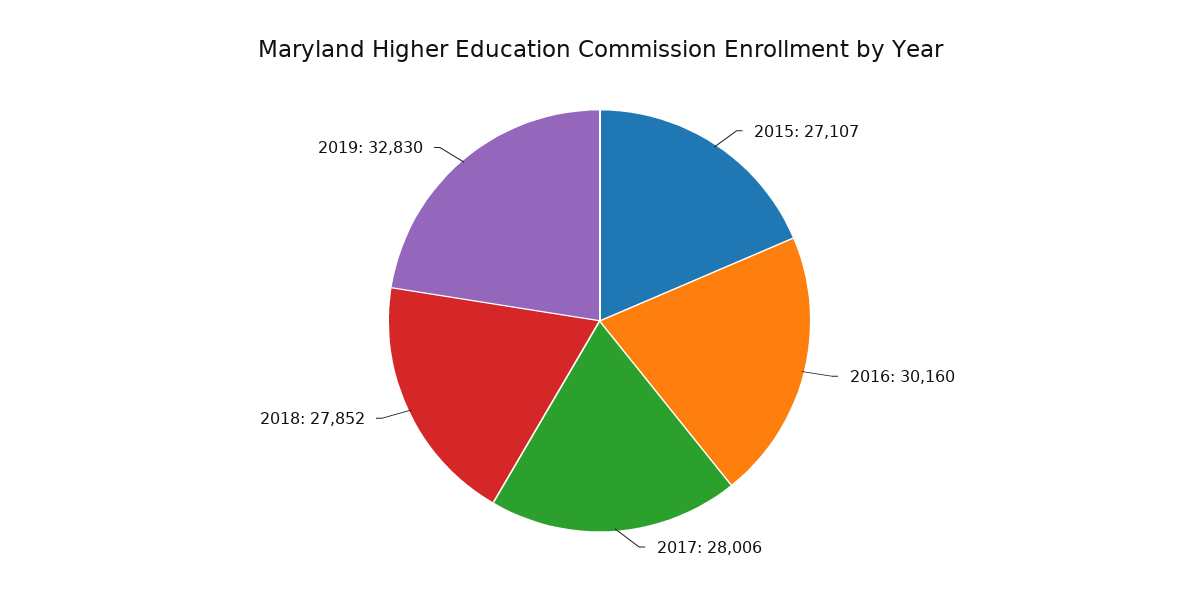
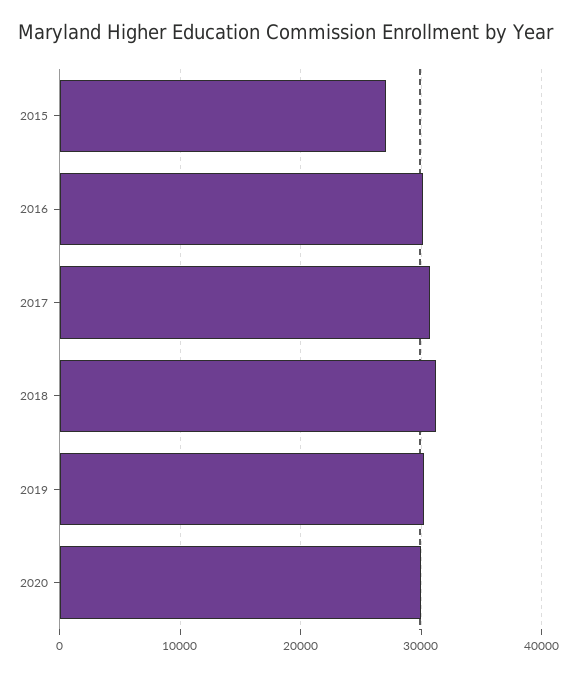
2017: 28006 -> 31000
2018: 27852 -> 31000
2019: 32830 -> 30000
2020: none -> 30000

